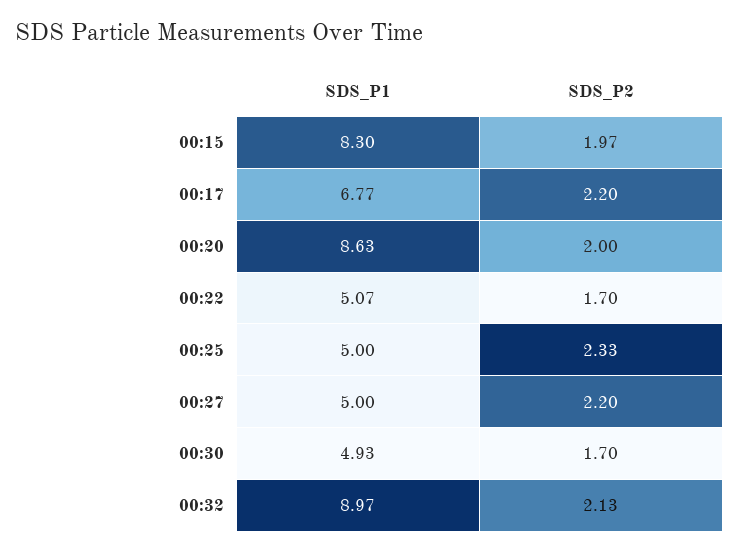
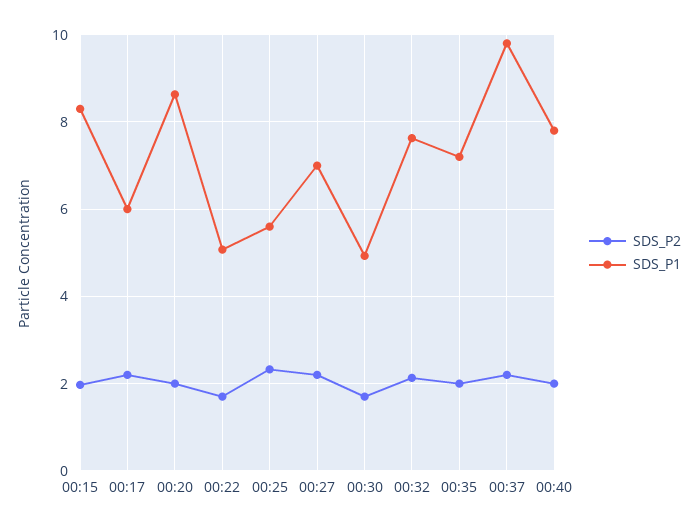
SDS_P1, 00:17: 6.77 -> 6
SDS_P1, 00:25: 5 -> 5.6
SDS_P1, 00:27: 5 -> 7
SDS_P1, 00:32: 8.97 -> 7.6
SDS_P2, 00:35: none -> 2
SDS_P1, 00:35: none -> 7.2
SDS_P2, 00:37: none -> 2.2
SDS_P1, 00:37: none -> 9.8
SDS_P2, 00:40: none -> 2
SDS_P1, 00:40: none -> 7.8

